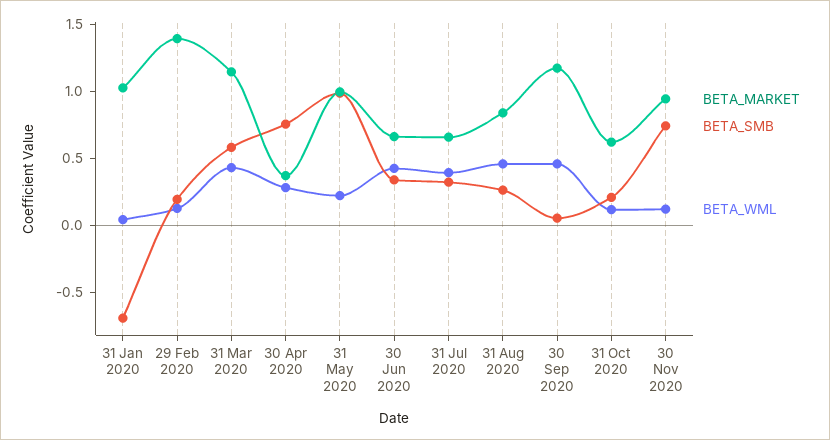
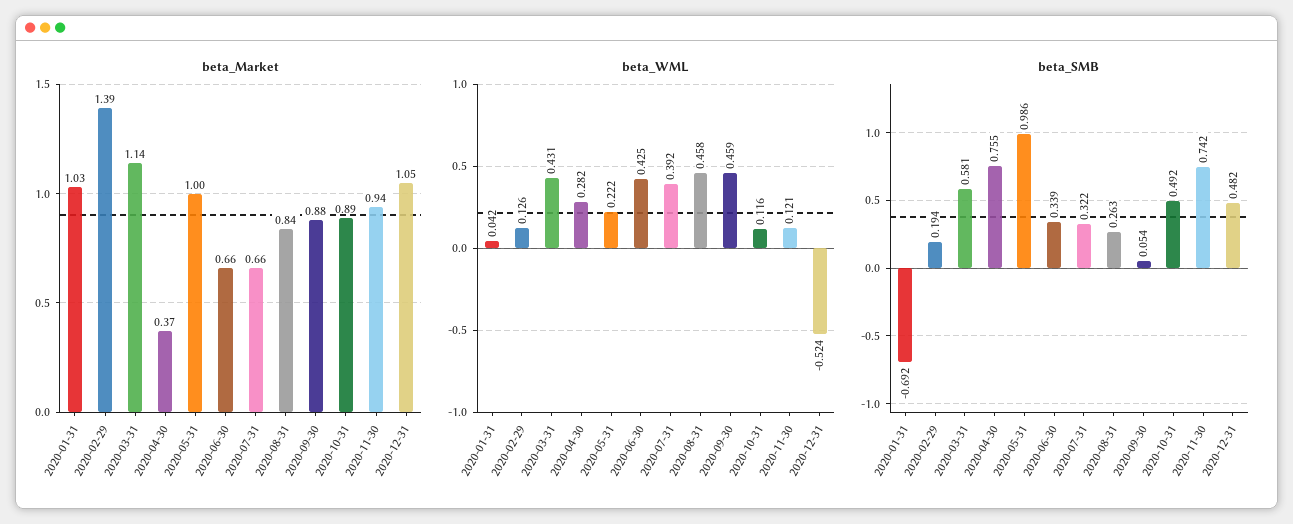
BETA_MARKET, 30 Sep 2020: 1.2 -> 0.88
BETA_MARKET, 31 Oct 2020: 0.6 -> 0.89
BETA_SMB, 31 Oct 2020: 0.2 -> 0.492
BETA_MARKET, 2020-12-31: none -> 1.05
BETA_WML, 2020-12-31: none -> -0.524
BETA_SMB, 2020-12-31: none -> 0.482

